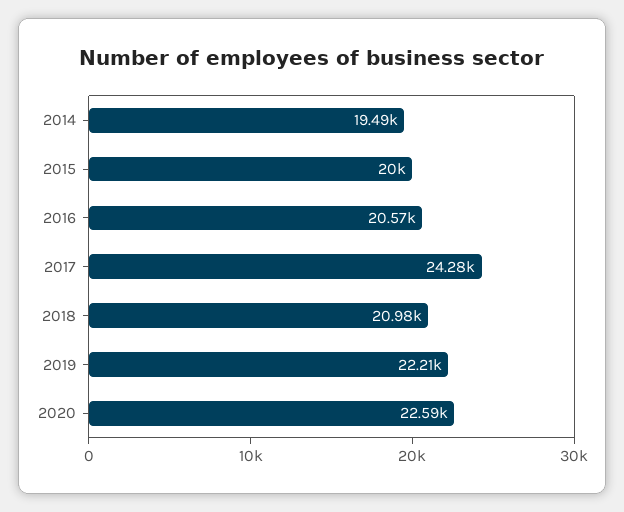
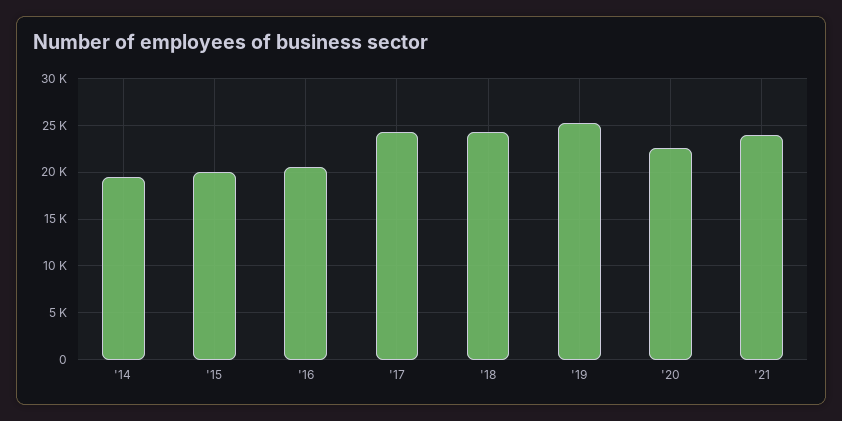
2018: 20980 -> 24000
2019: 22210 -> 25000
'21: none -> 24000

